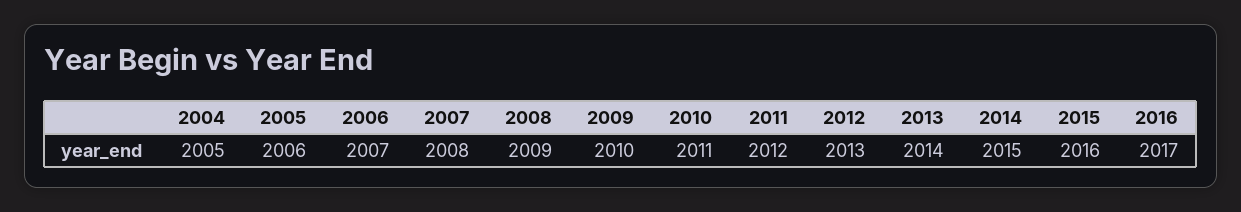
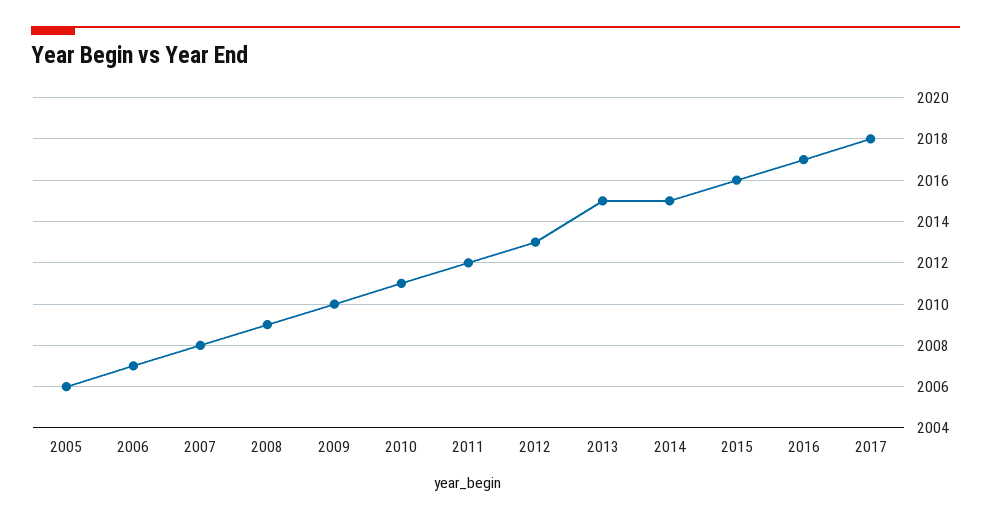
2004: 2005 -> none
2013: 2014 -> 2015
2017: none -> 2018

